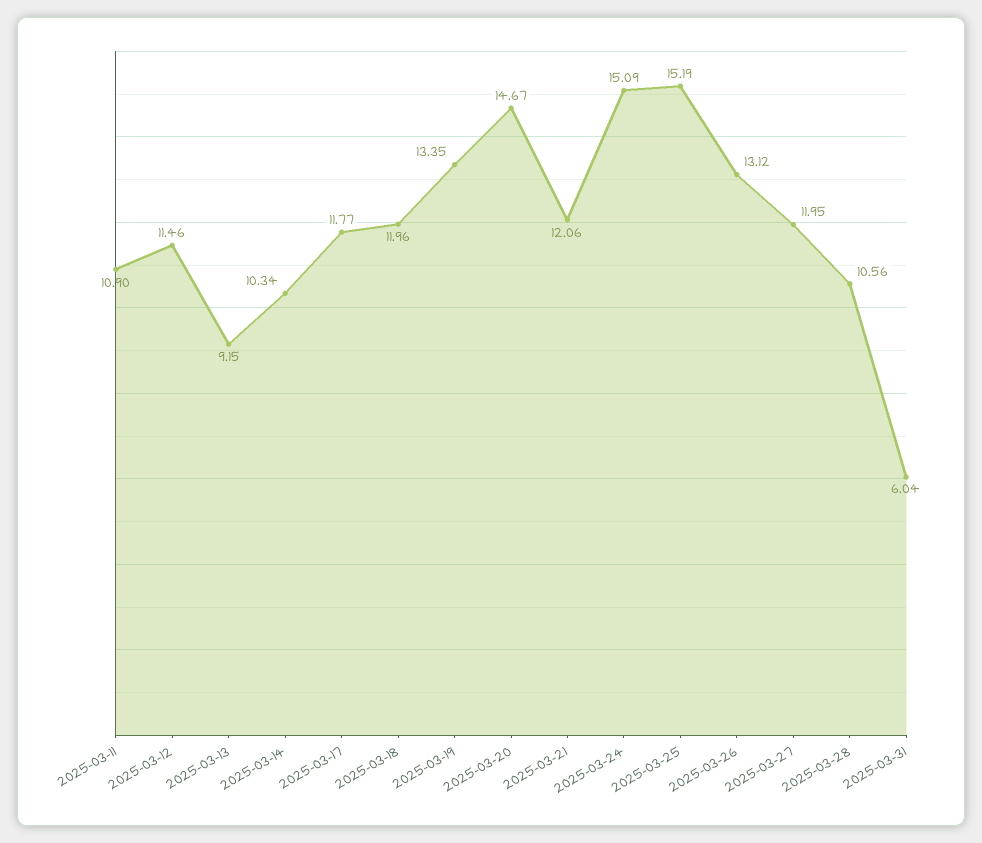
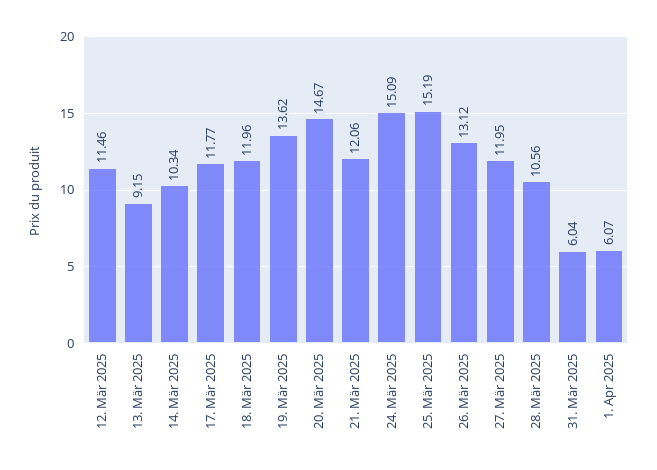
2025-03-11: 10.9 -> none
2025-03-19: 13.35 -> 13.62
1. Apr 2025: none -> 6.07

